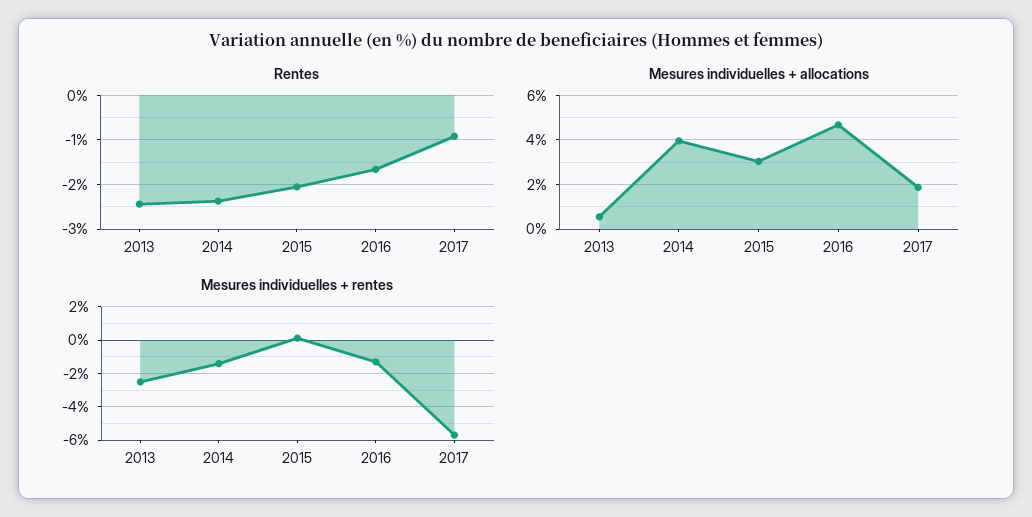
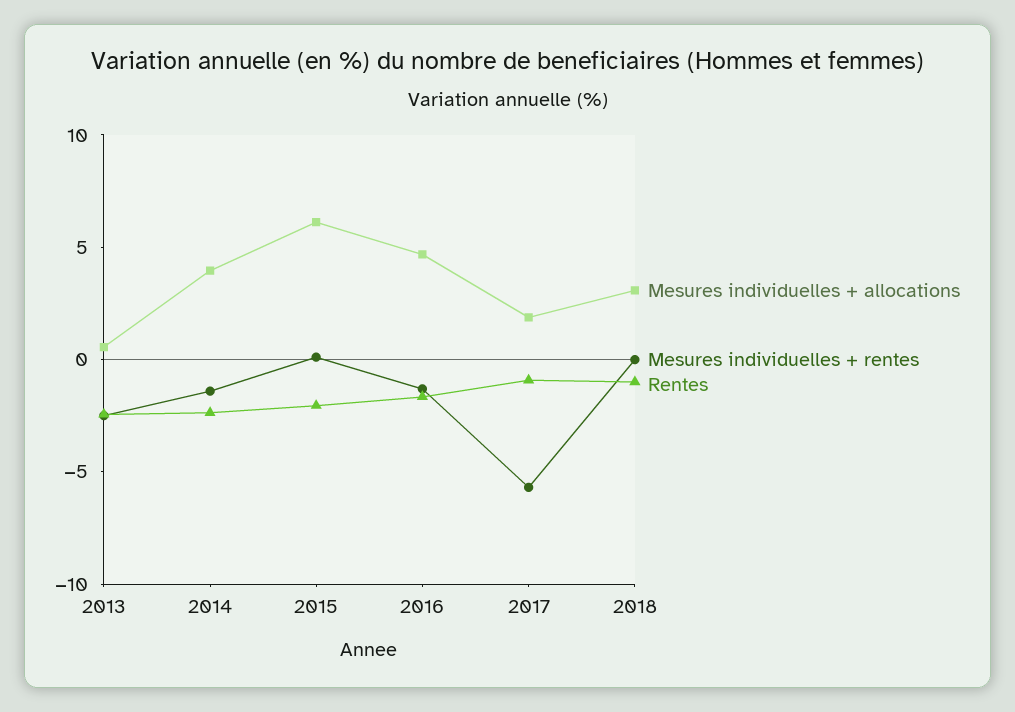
Mesures individuelles + allocations, 2015: 3 -> 6
Mesures individuelles + allocations, 2018: none -> 3
Mesures individuelles + rentes, 2018: none -> 0
Rentes, 2018: none -> -1

